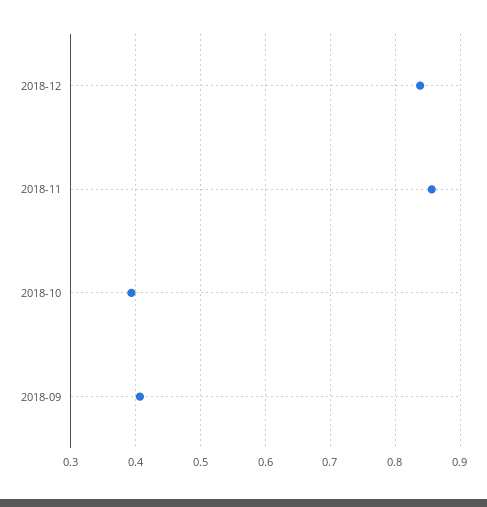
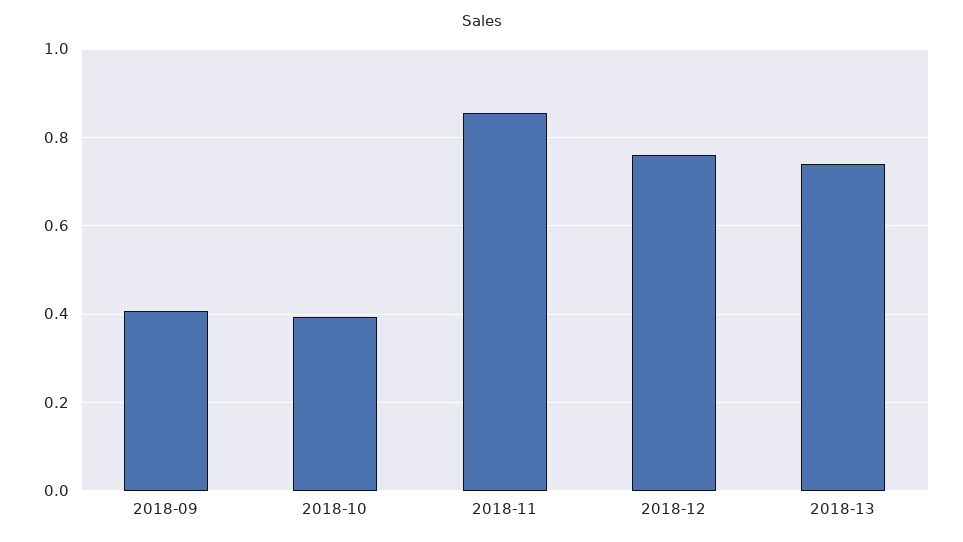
2018-12: 0.84 -> 0.76
2018-13: none -> 0.74

